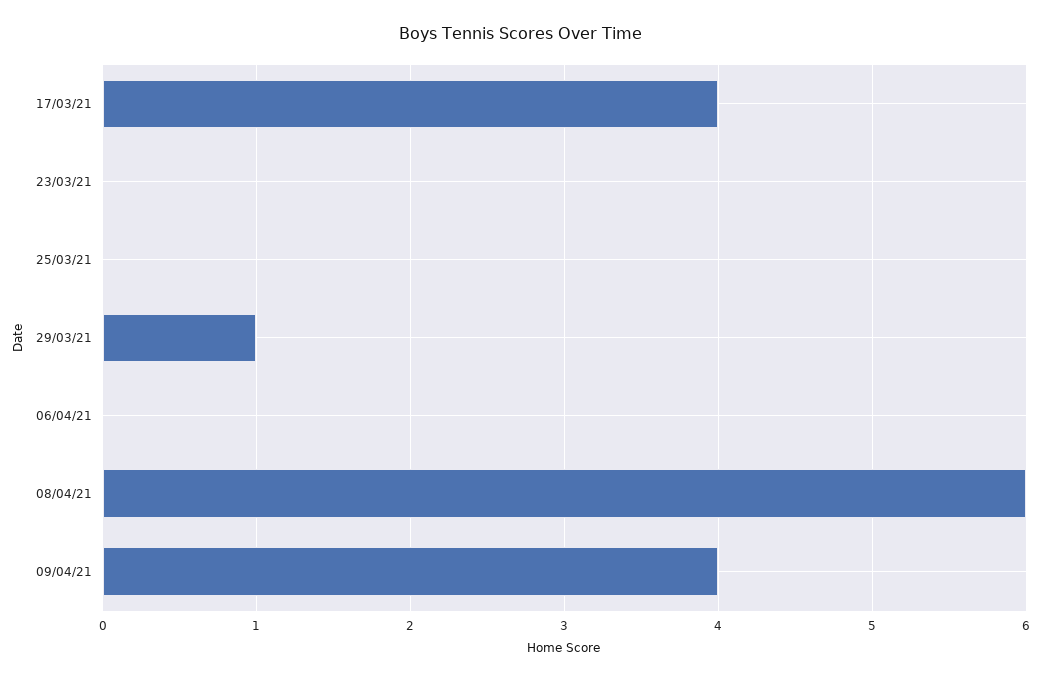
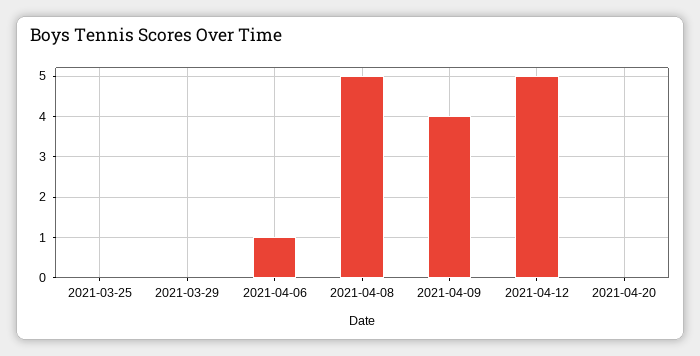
17/03/21: 4 -> none
23/03/21: 0 -> none
29/03/21: 1 -> 0
06/04/21: 0 -> 1
08/04/21: 6 -> 5
2021-04-12: none -> 5
2021-04-20: none -> 0

